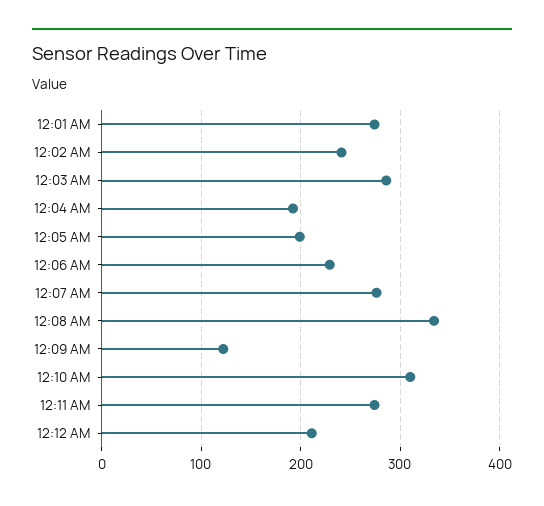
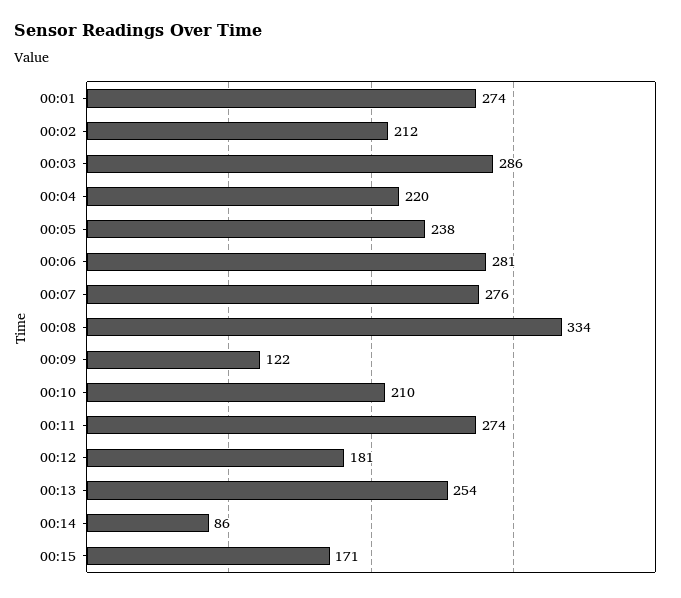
12:02 AM: 240 -> 212
12:04 AM: 190 -> 220
12:05 AM: 200 -> 238
12:06 AM: 230 -> 281
12:10 AM: 310 -> 210
12:12 AM: 210 -> 181
00:13: none -> 254
00:14: none -> 86
00:15: none -> 171

